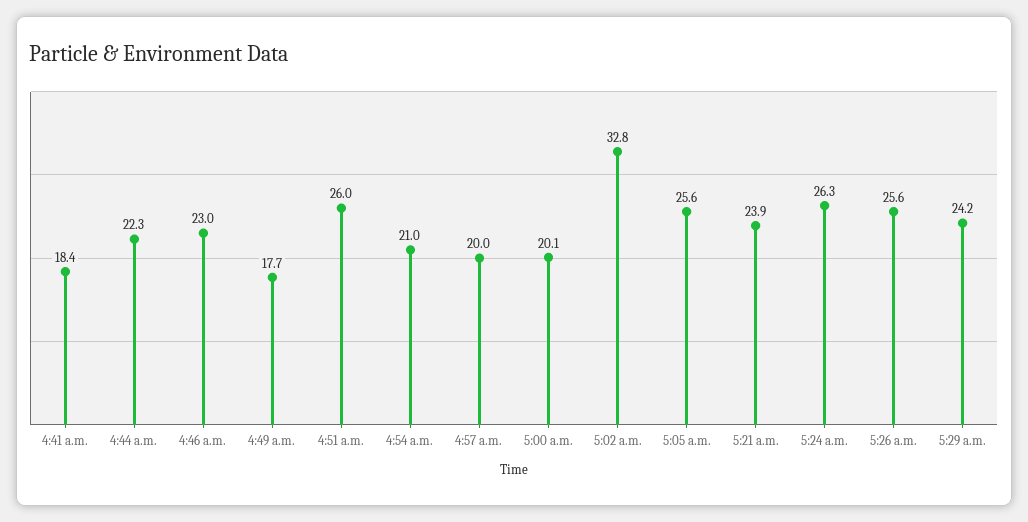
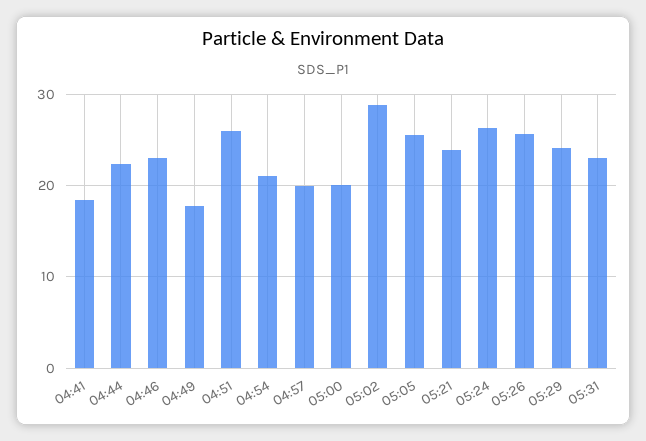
5:02 a.m.: 32.8 -> 29
05:31: none -> 23

